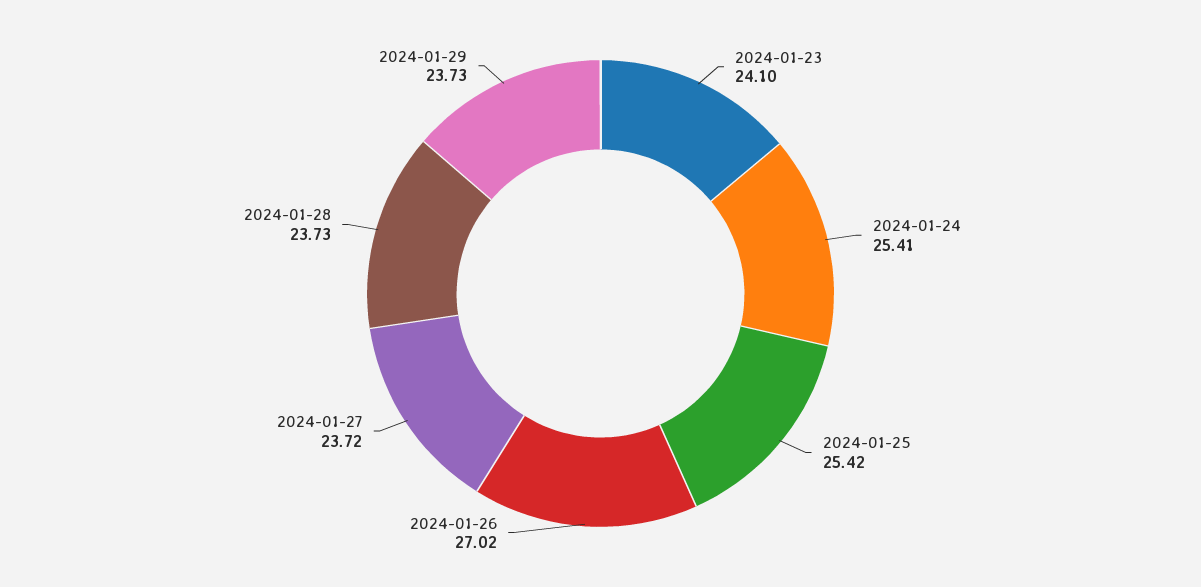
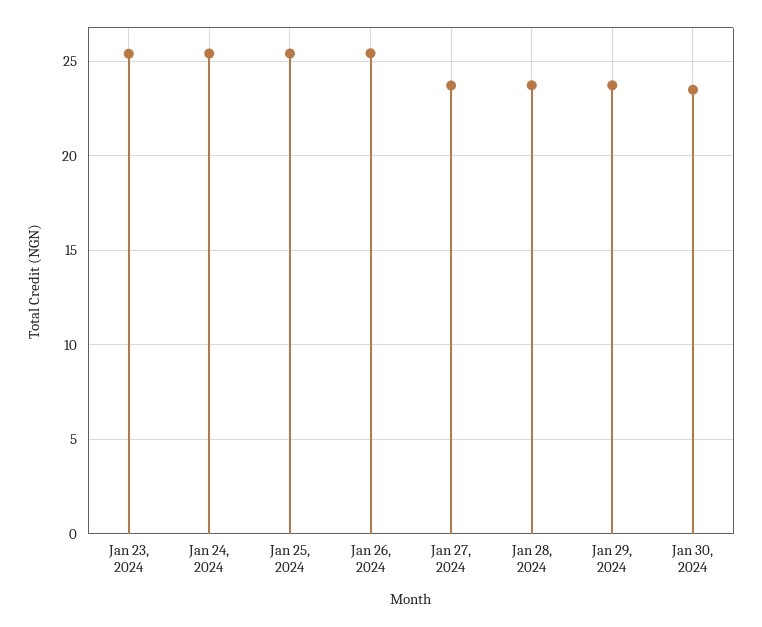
2024-01-23: 24.1 -> 25.5
2024-01-26: 27.02 -> 25.5
Jan 30, 2024: none -> 23.5

